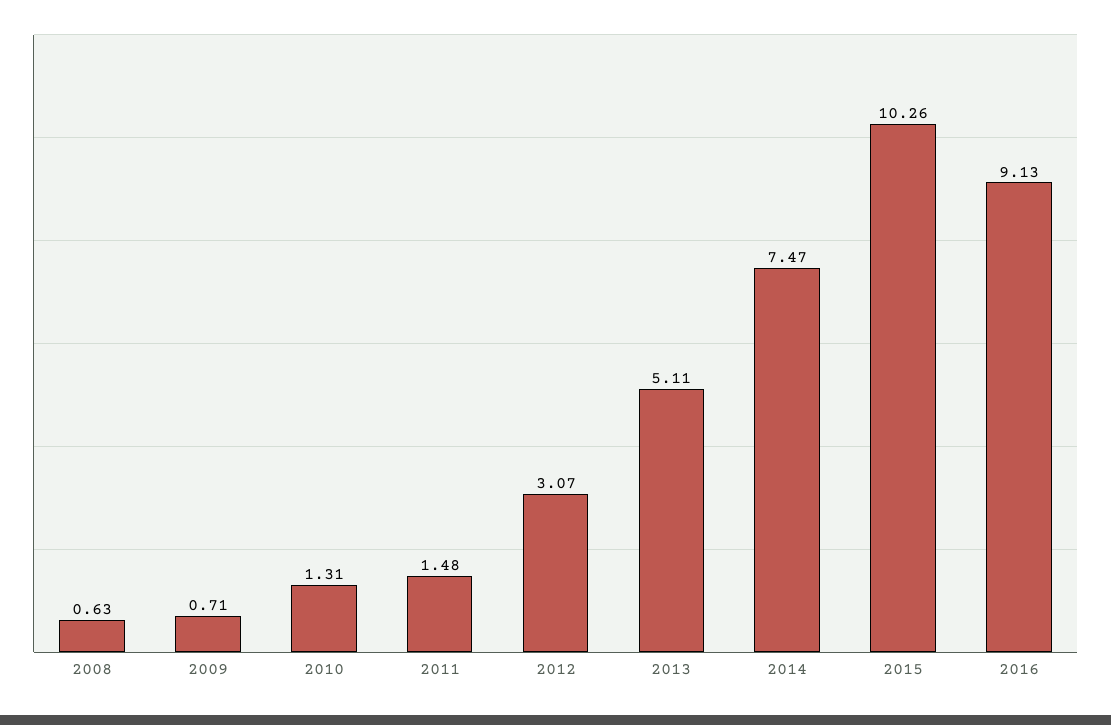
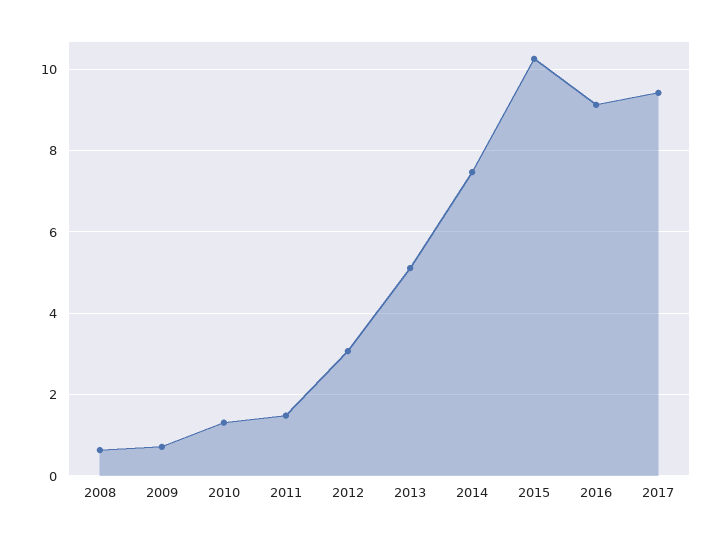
2017: none -> 9.4

